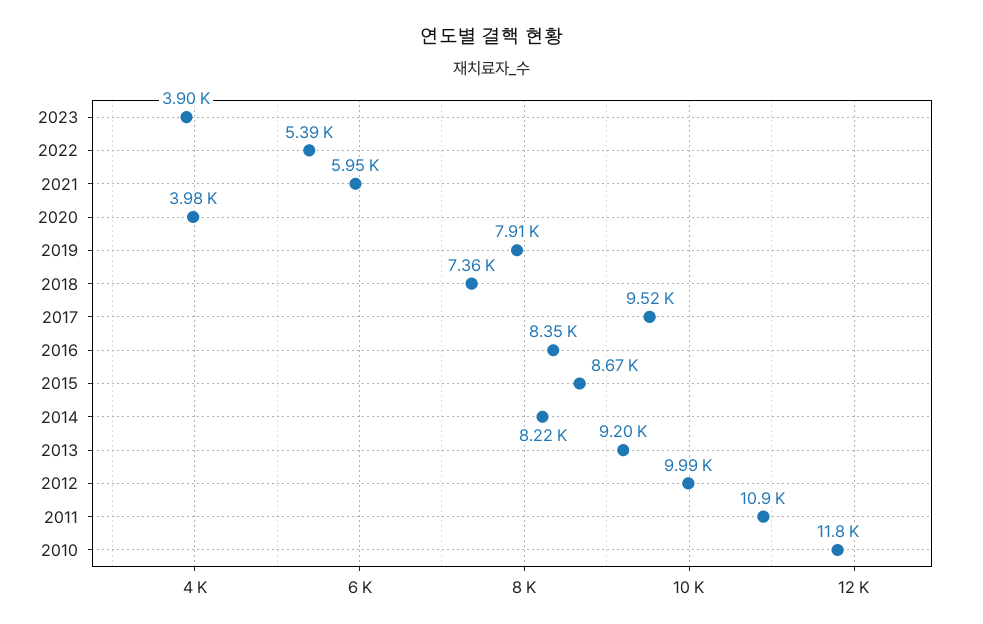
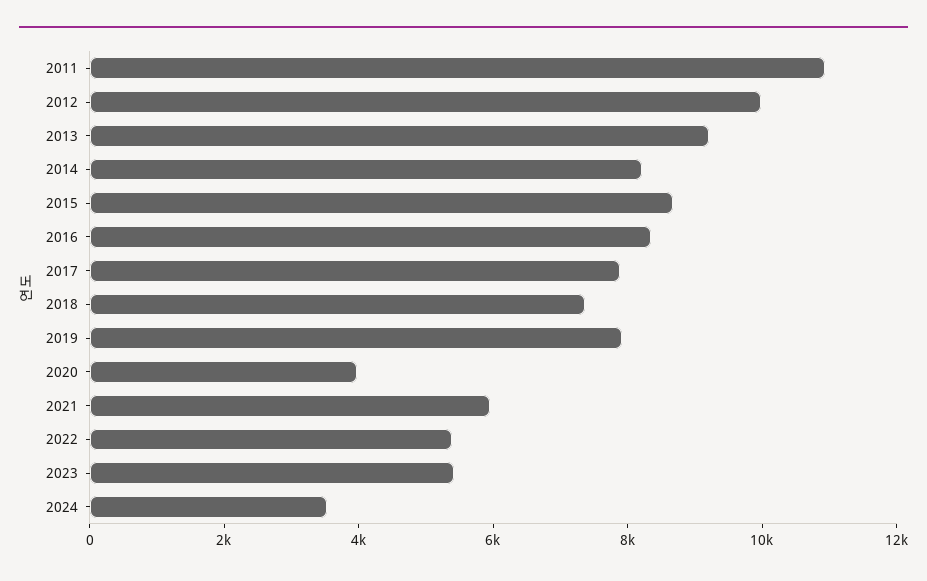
2023: 3900 -> 5500
2017: 9520 -> 8000
2010: 11800 -> none
2024: none -> 3500

